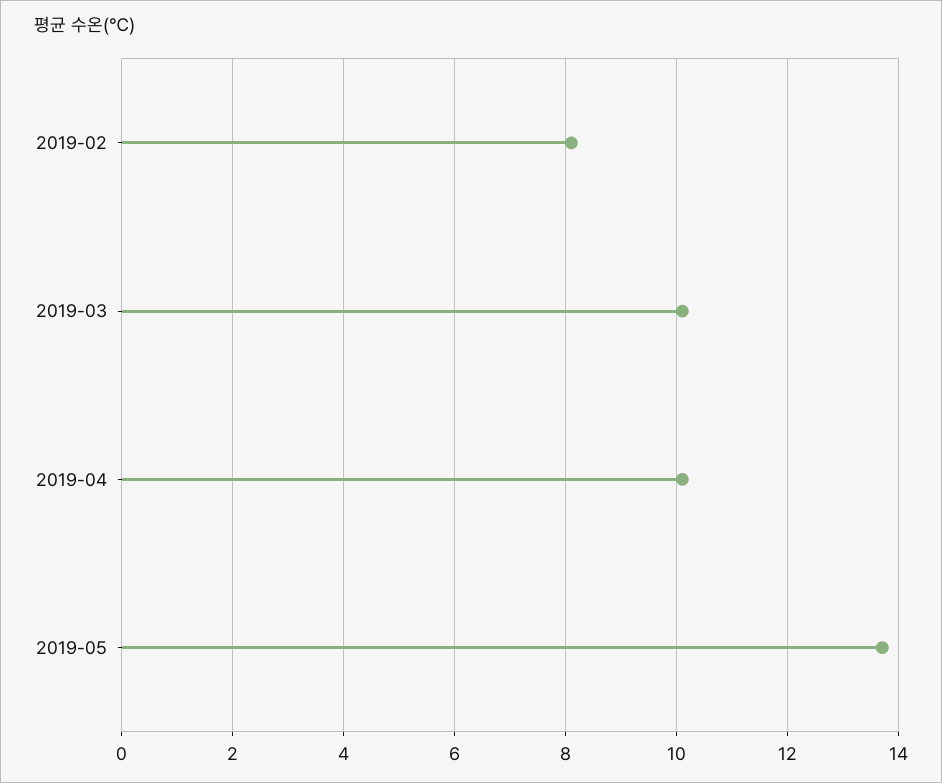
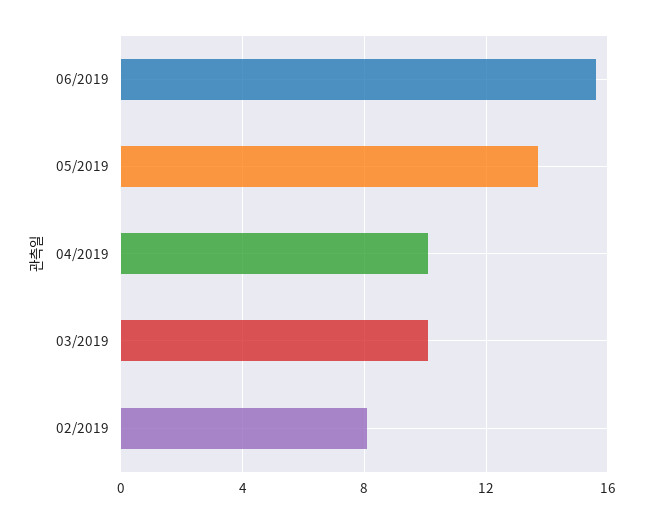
06/2019: none -> 15.5

